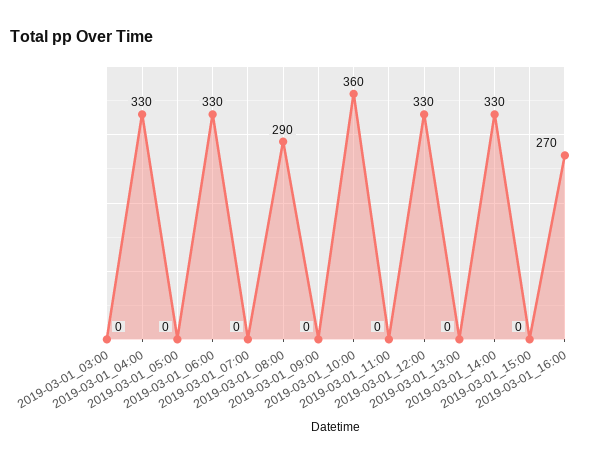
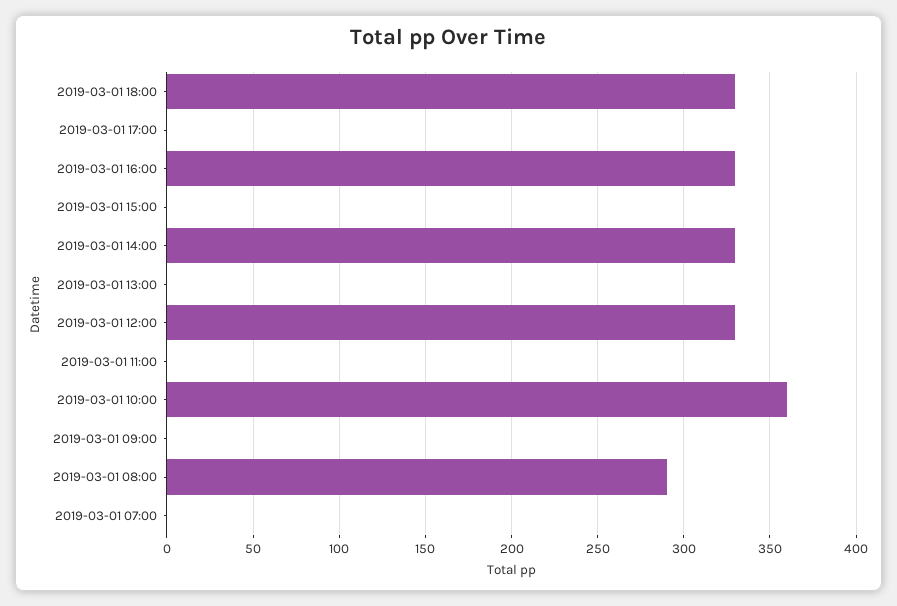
2019-03-01_03:00: 0 -> none
2019-03-01_04:00: 330 -> none
2019-03-01_05:00: 0 -> none
2019-03-01_06:00: 330 -> none
2019-03-01_16:00: 270 -> 330
2019-03-01 18:00: none -> 330
2019-03-01 17:00: none -> 0

